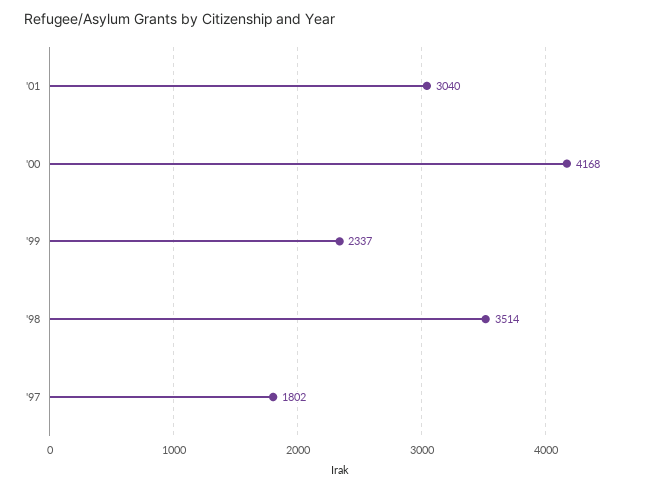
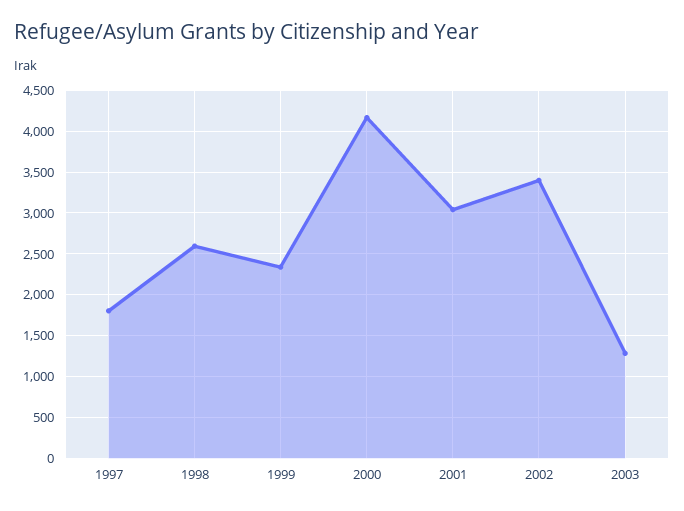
'98: 3514 -> 2600
2002: none -> 3400
2003: none -> 1300

